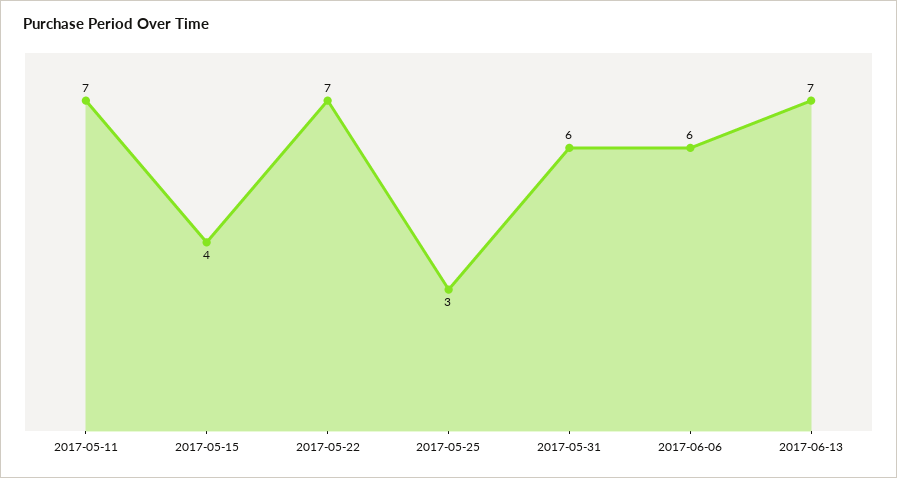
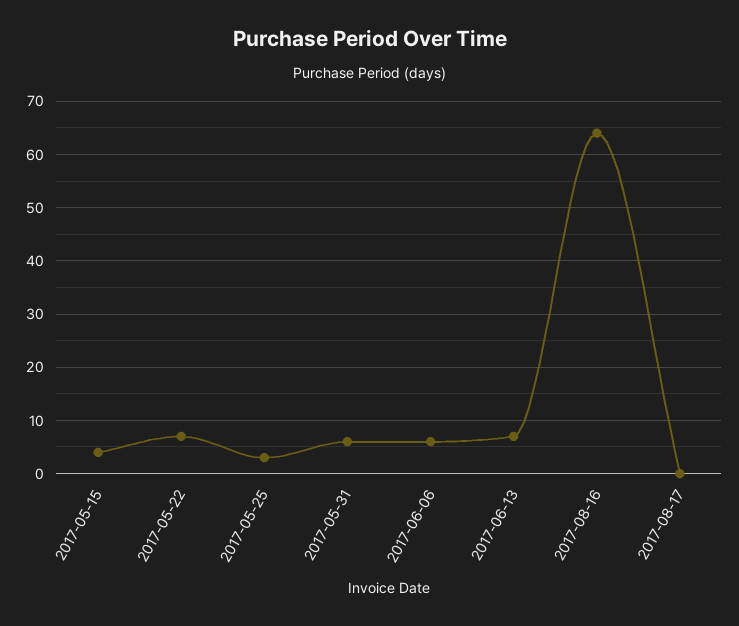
2017-05-11: 7 -> none
2017-08-16: none -> 65
2017-08-17: none -> 0

